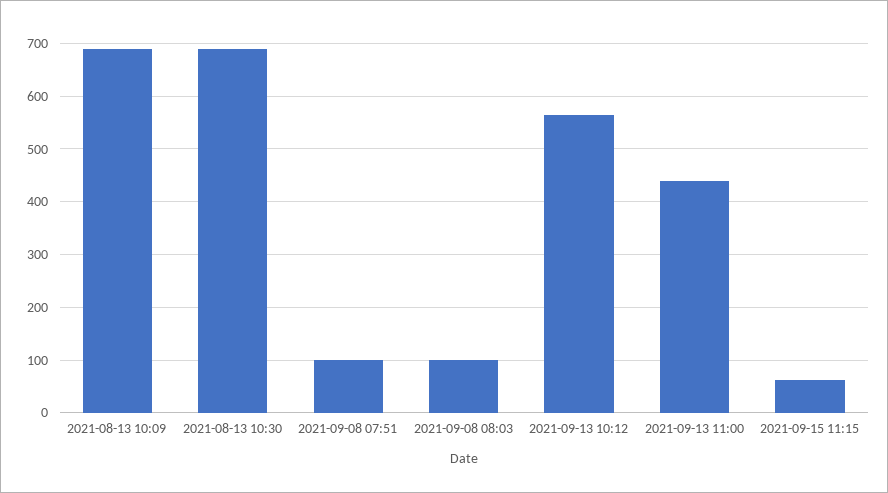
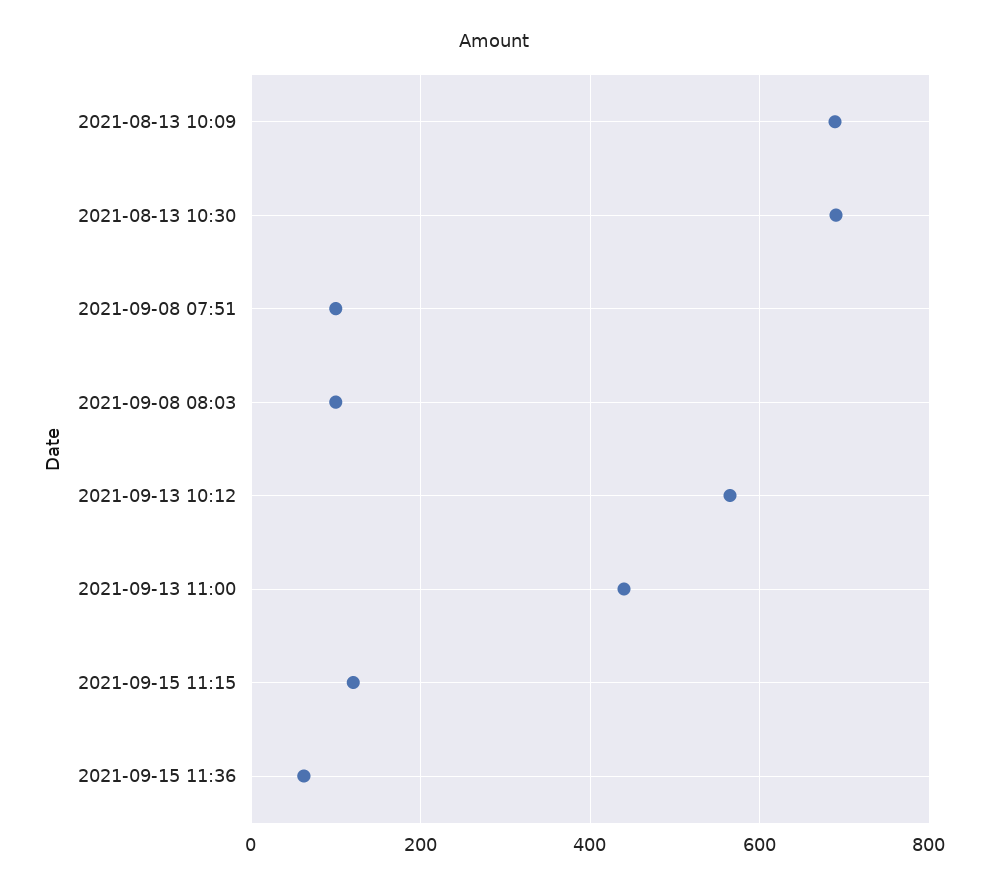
2021-09-15 11:15: 60 -> 120
2021-09-15 11:36: none -> 60

